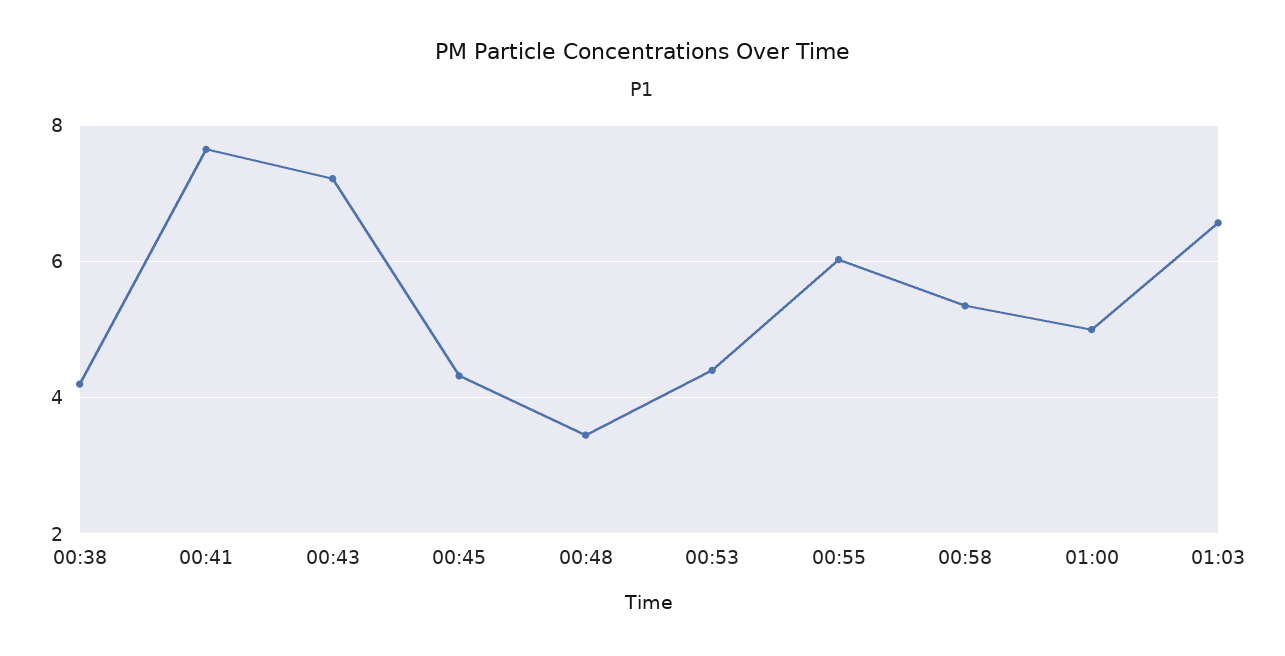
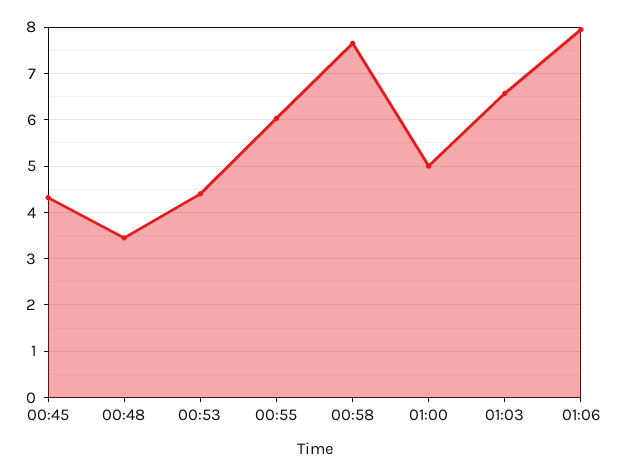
00:38: 4.2 -> none
00:41: 7.6 -> none
00:43: 7.2 -> none
00:58: 5.4 -> 7.6
01:06: none -> 8

